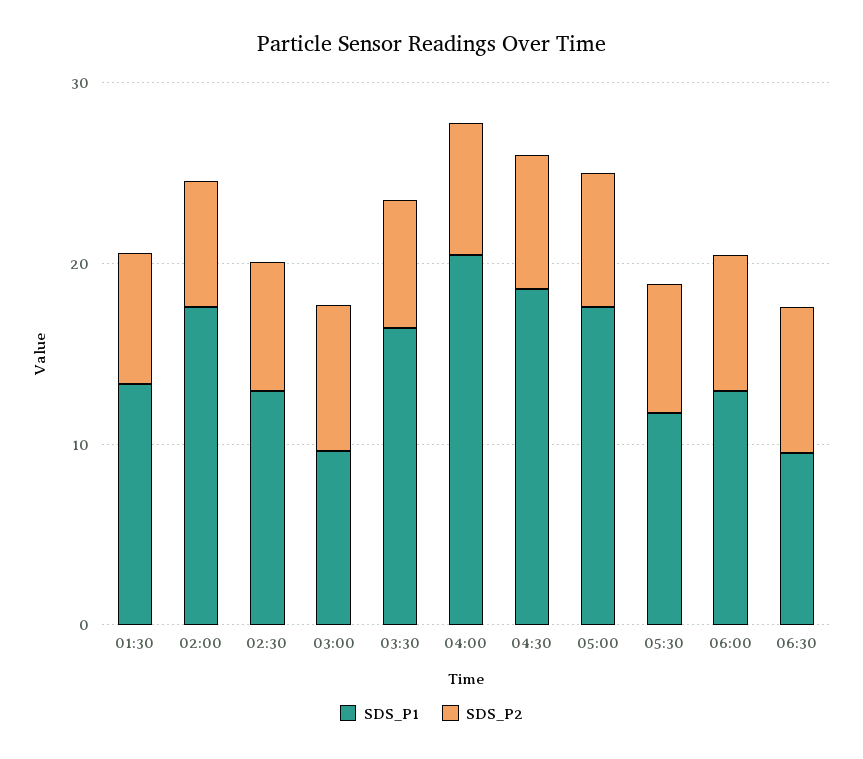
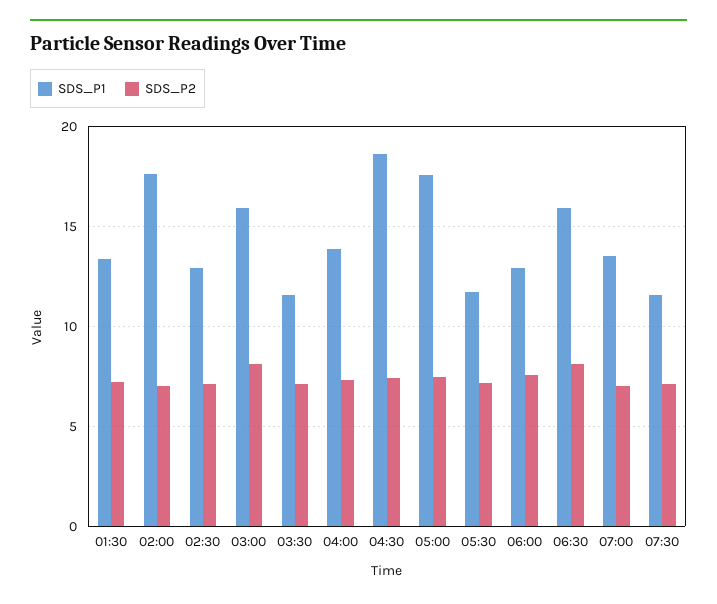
SDS_P1, 03:00: 10 -> 16
SDS_P1, 03:30: 16 -> 11.5
SDS_P1, 04:00: 20 -> 14
SDS_P1, 06:30: 10 -> 16
SDS_P1, 07:00: none -> 13.5
SDS_P2, 07:00: none -> 7
SDS_P1, 07:30: none -> 11.5
SDS_P2, 07:30: none -> 7

